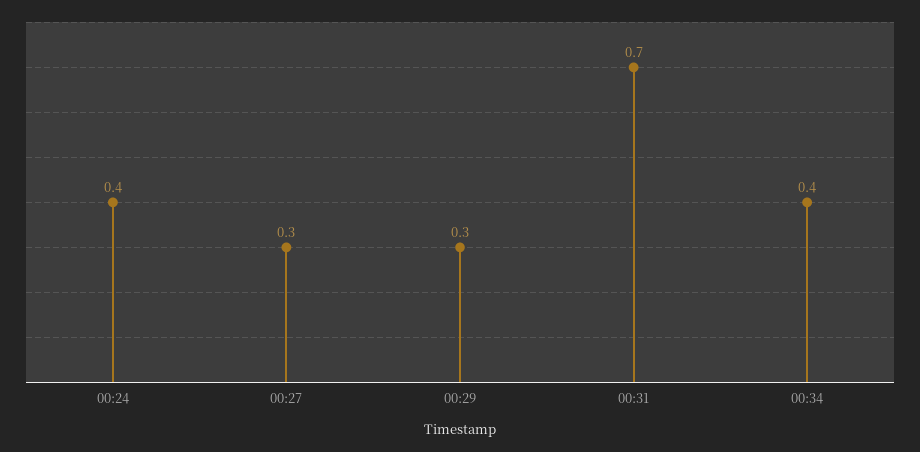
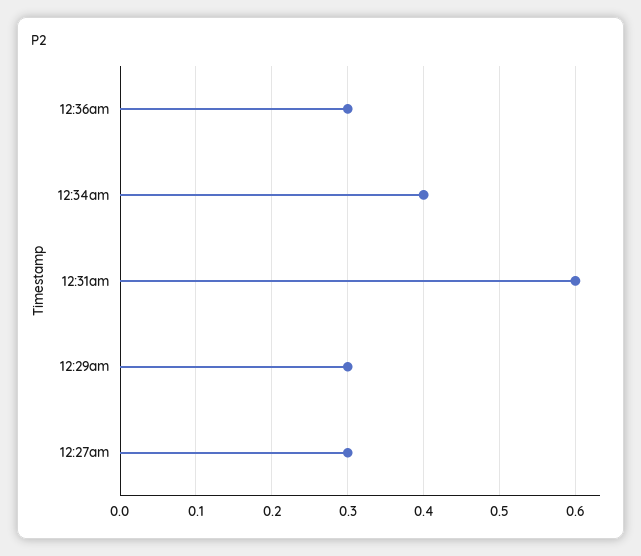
00:24: 0.4 -> none
00:31: 0.7 -> 0.6
12:36am: none -> 0.3

